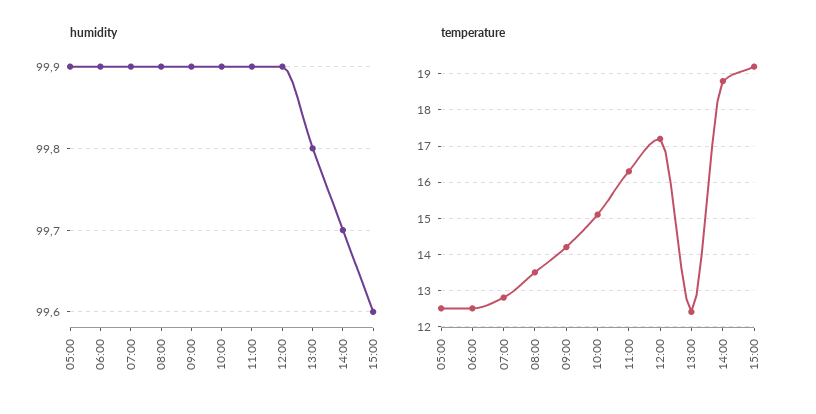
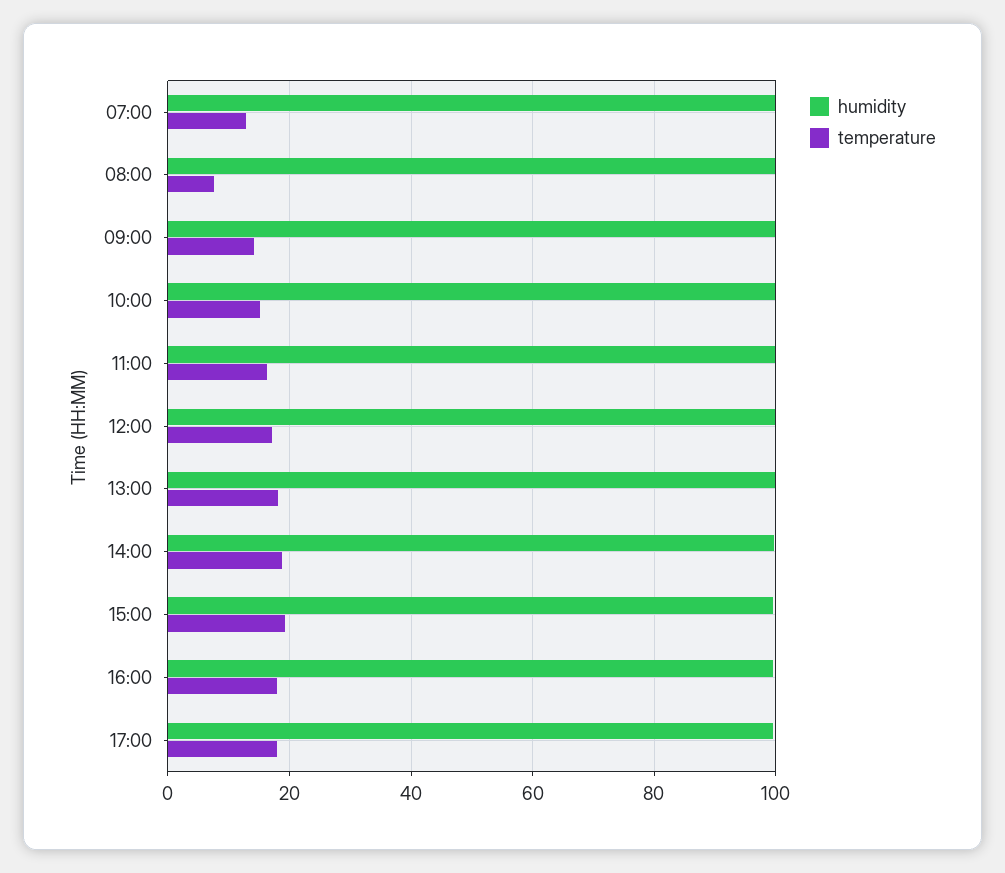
humidity, 05:00: 99.9 -> none
humidity, 06:00: 99.9 -> none
temperature, 05:00: 12.5 -> none
temperature, 06:00: 12.5 -> none
temperature, 08:00: 13.5 -> 8
temperature, 13:00: 12.5 -> 18
humidity, 16:00: none -> 100
temperature, 16:00: none -> 18
humidity, 17:00: none -> 100
temperature, 17:00: none -> 18

